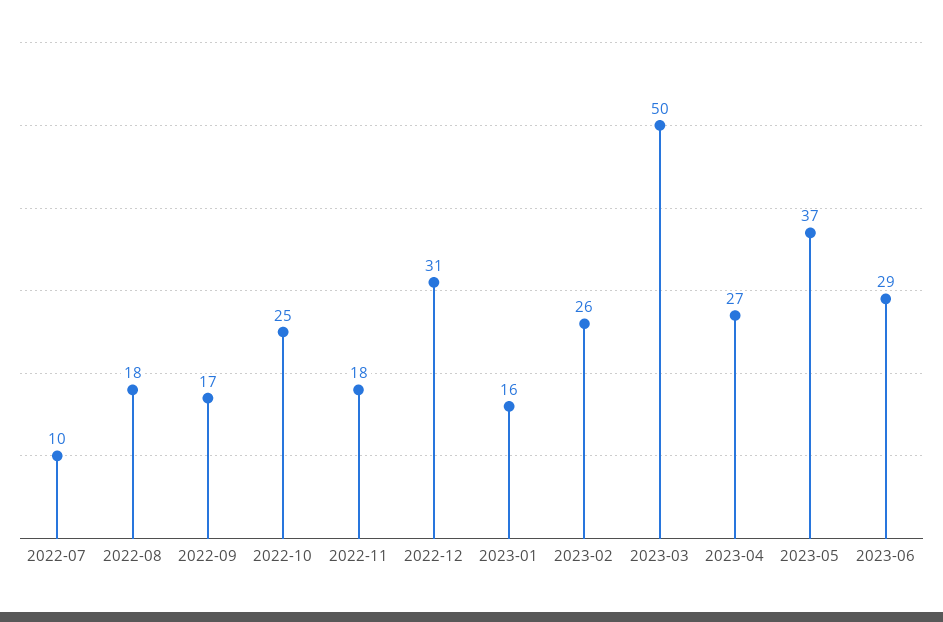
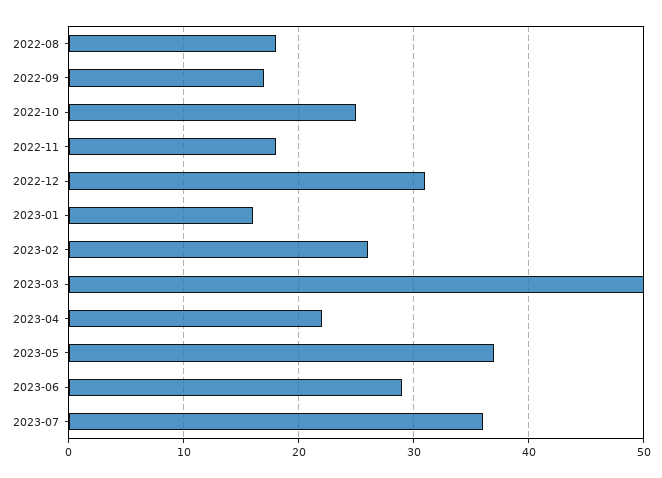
2022-07: 10 -> none
2023-04: 27 -> 22
2023-07: none -> 36

